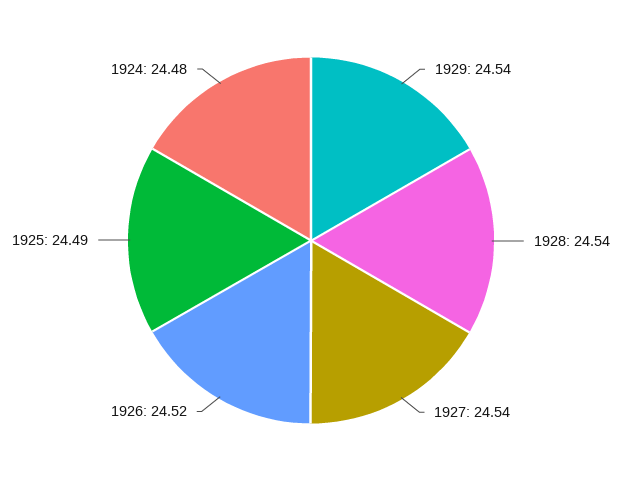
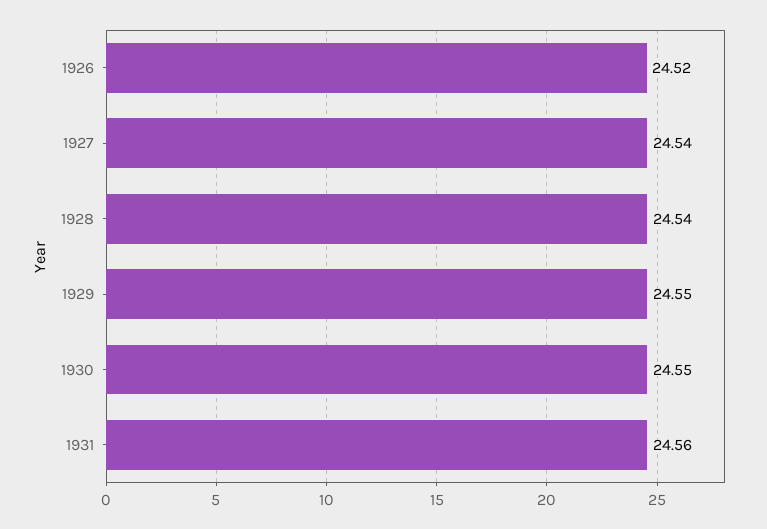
1929: 24.54 -> 24.55
1925: 24.49 -> none
1924: 24.48 -> none
1930: none -> 24.55
1931: none -> 24.56

